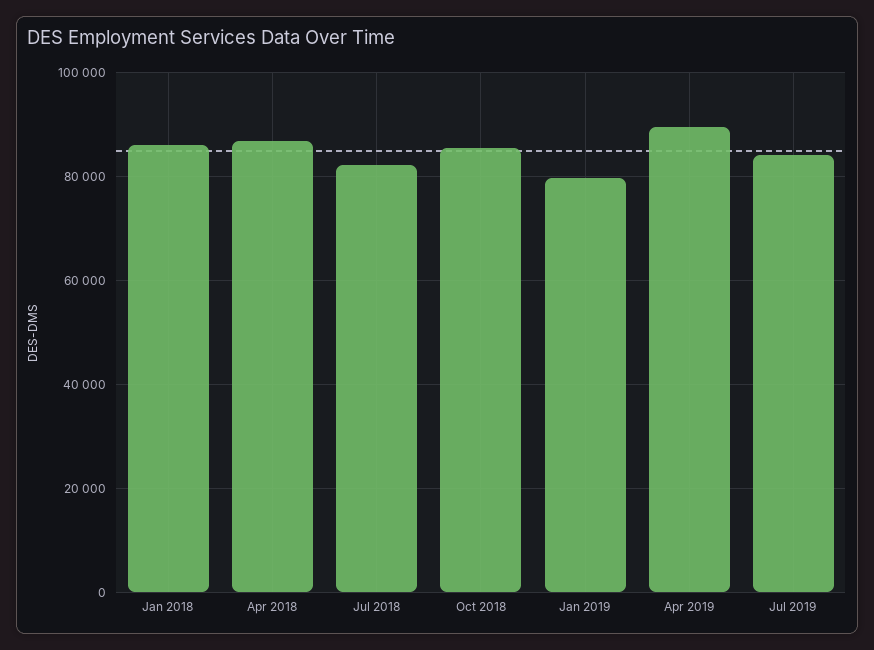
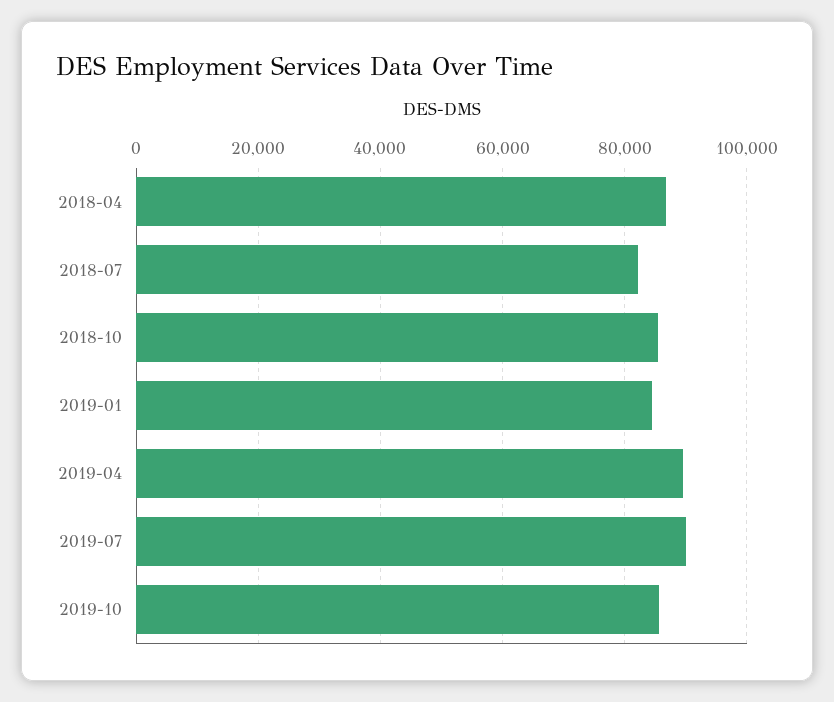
Jan 2018: 86000 -> none
Jan 2019: 80000 -> 84000
Jul 2019: 84000 -> 90000
2019-10: none -> 86000

